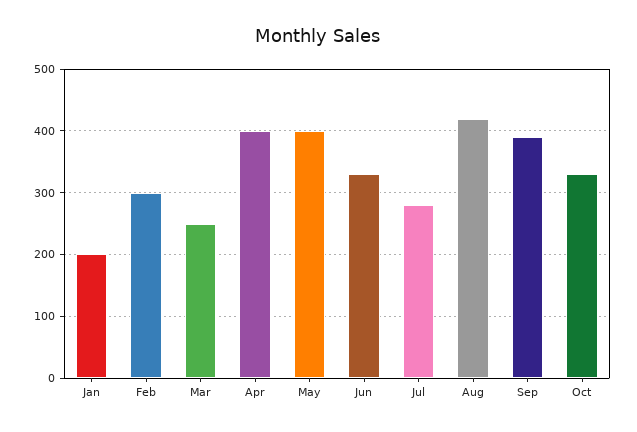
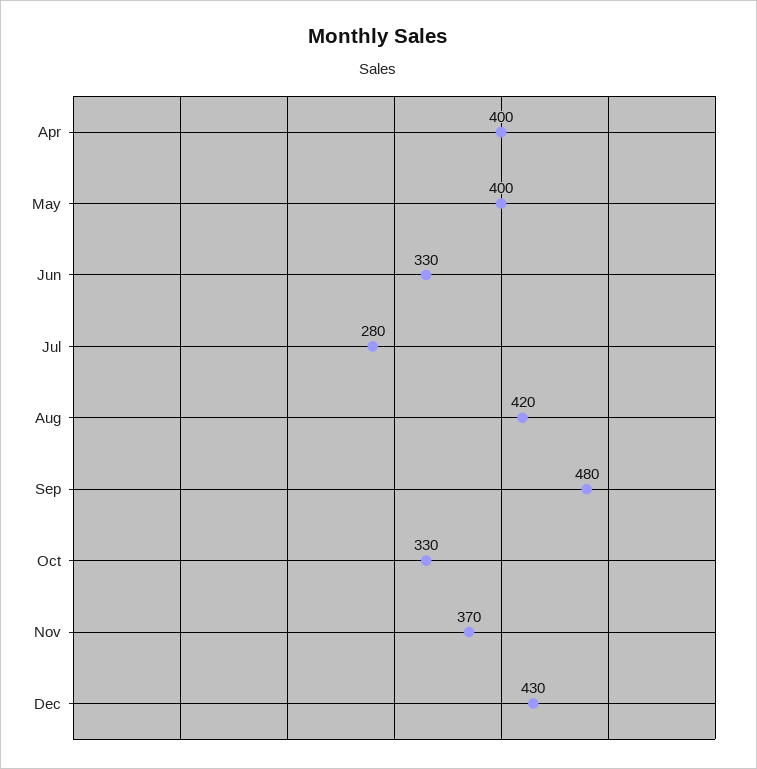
Jan: 200 -> none
Feb: 300 -> none
Mar: 250 -> none
Sep: 390 -> 480
Nov: none -> 370
Dec: none -> 430

